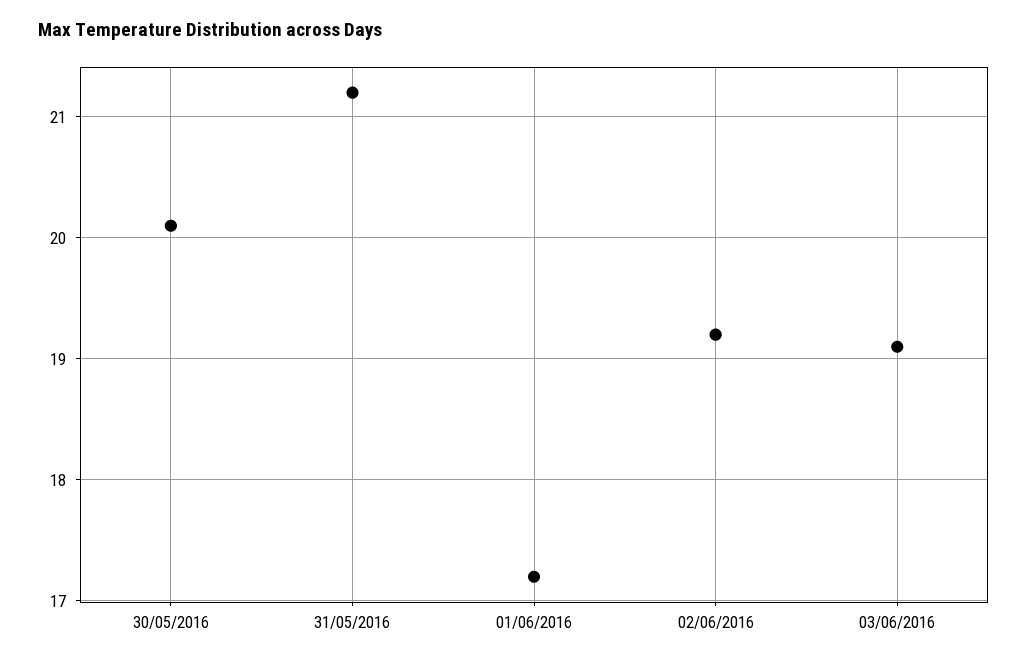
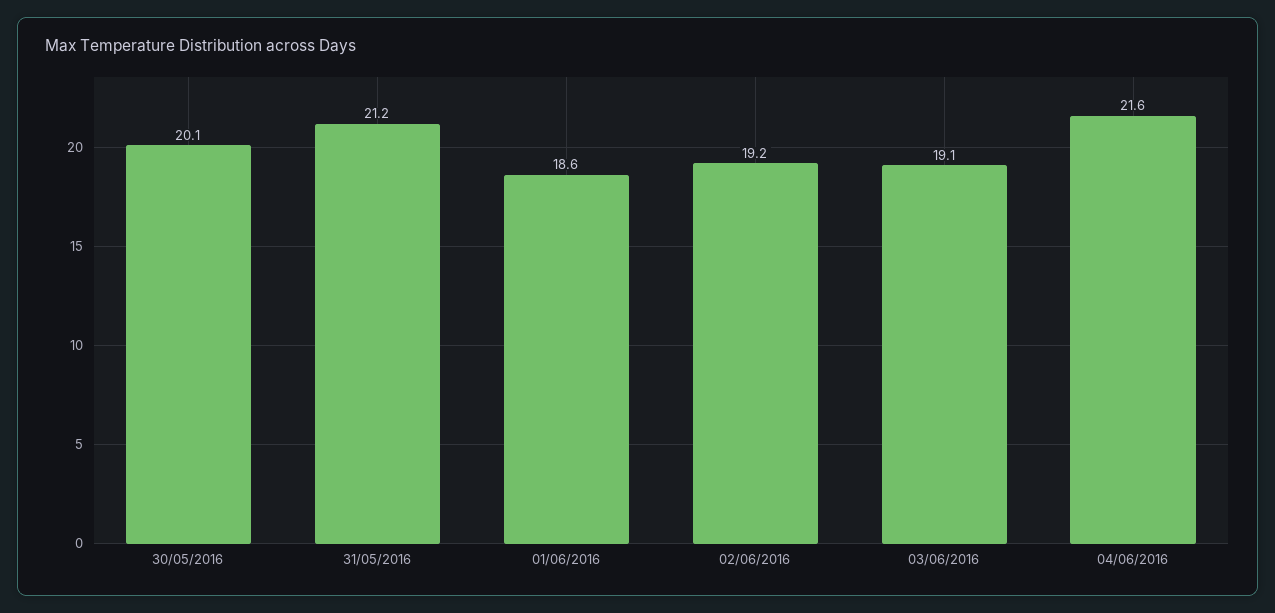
01/06/2016: 17.2 -> 18.6
04/06/2016: none -> 21.6

